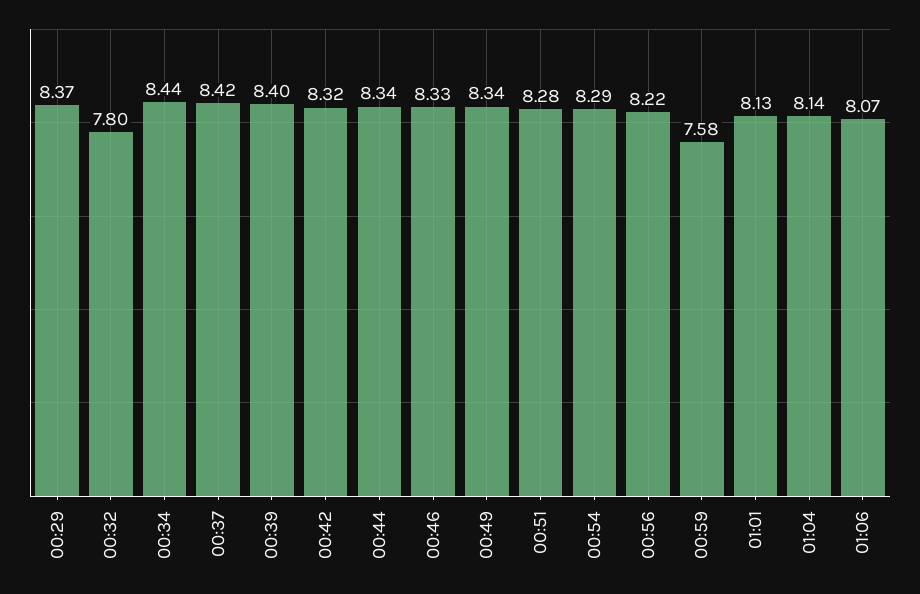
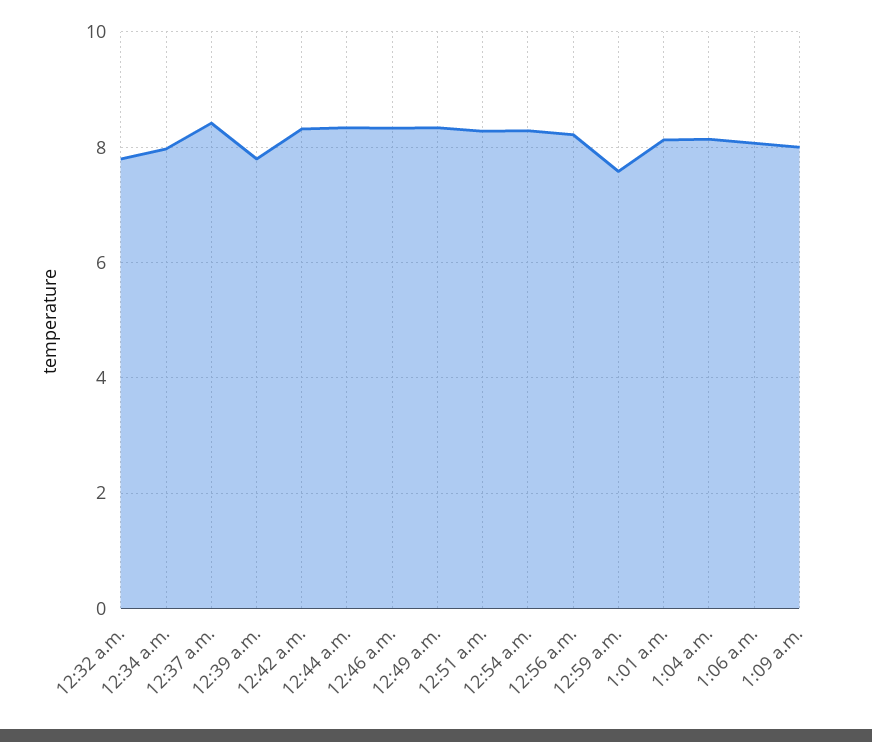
00:29: 8.37 -> none
00:34: 8.44 -> 8
00:39: 8.4 -> 7.8
1:09 a.m.: none -> 8

